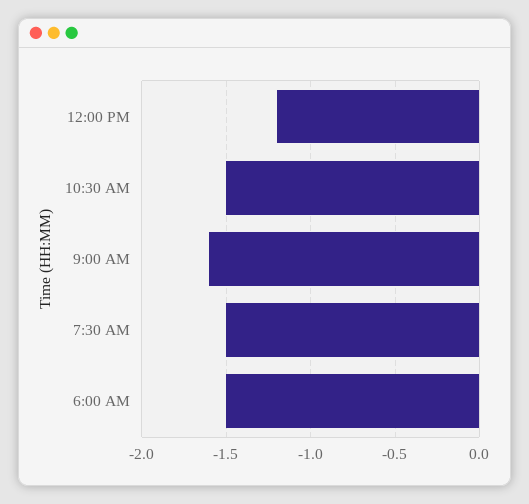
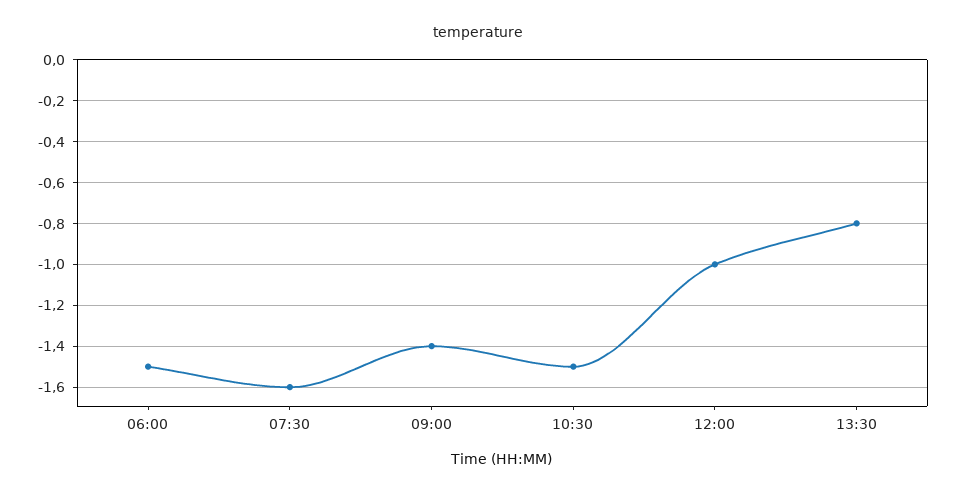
12:00 PM: -1.2 -> -1
9:00 AM: -1.6 -> -1.4
7:30 AM: -1.5 -> -1.6
13:30: none -> -0.8

